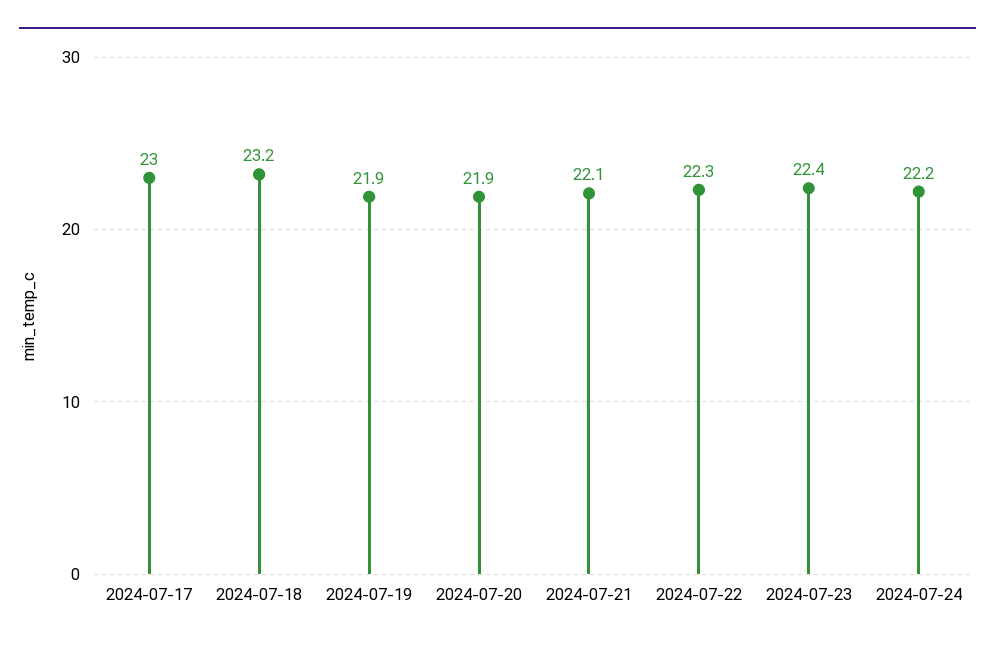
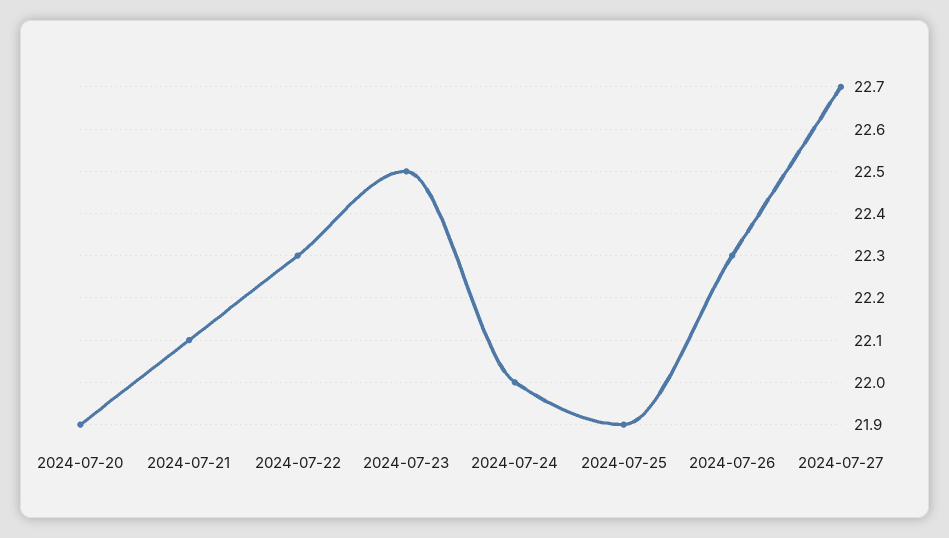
2024-07-17: 23 -> none
2024-07-18: 23.2 -> none
2024-07-19: 21.9 -> none
2024-07-23: 22.4 -> 22.5
2024-07-24: 22.2 -> 22
2024-07-25: none -> 21.9
2024-07-26: none -> 22.3
2024-07-27: none -> 22.7

